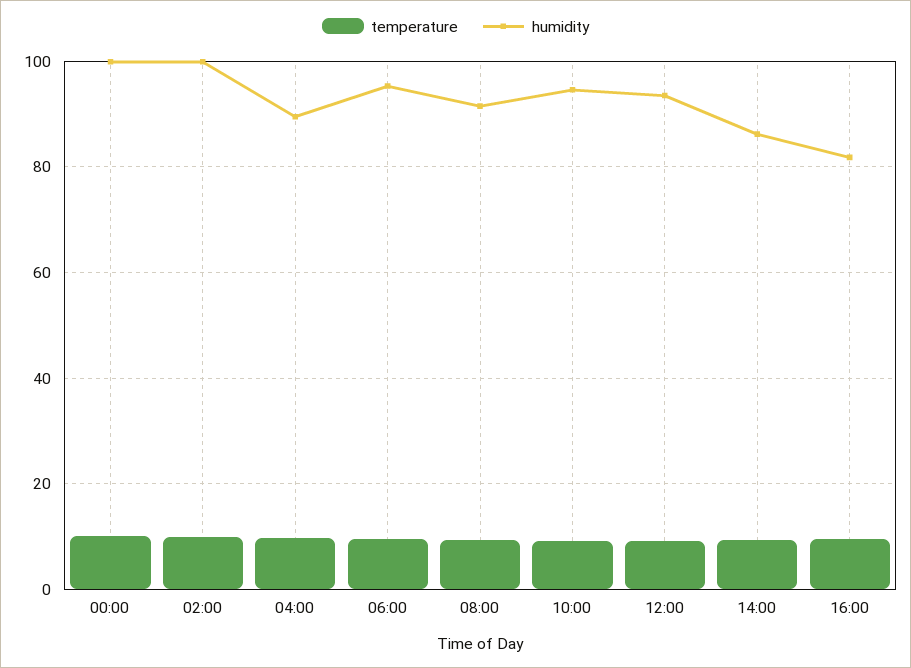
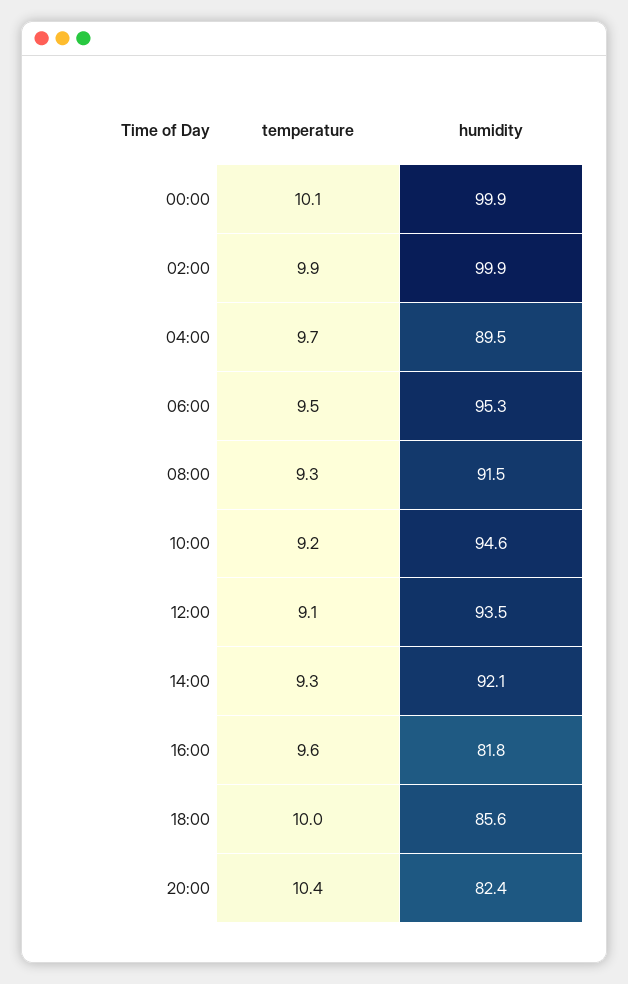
humidity, 14:00: 86 -> 92.1
temperature, 18:00: none -> 10
humidity, 18:00: none -> 85.6
temperature, 20:00: none -> 10.4
humidity, 20:00: none -> 82.4

